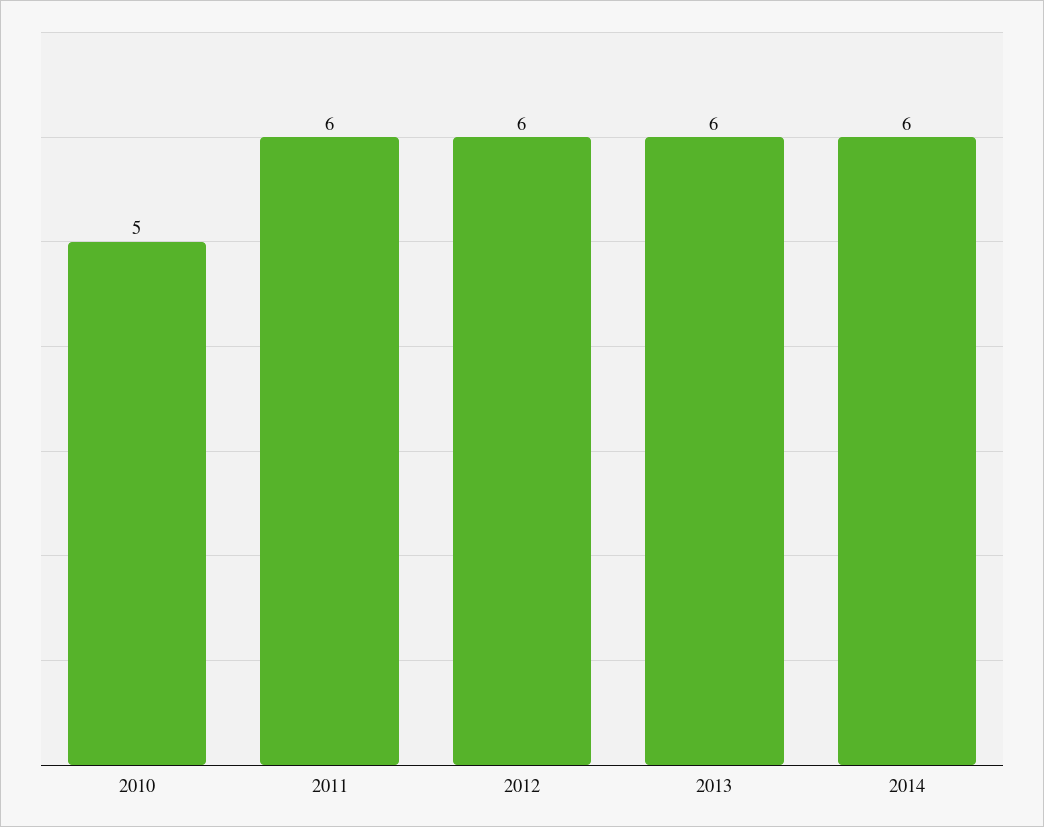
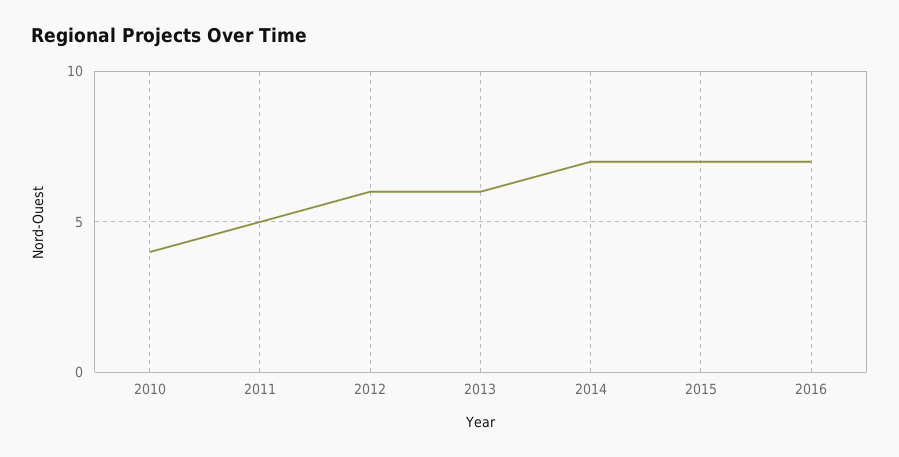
2010: 5 -> 4
2011: 6 -> 5
2014: 6 -> 7
2015: none -> 7
2016: none -> 7

